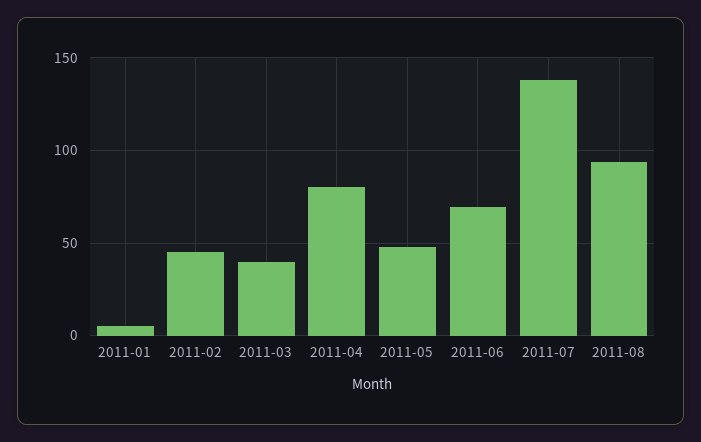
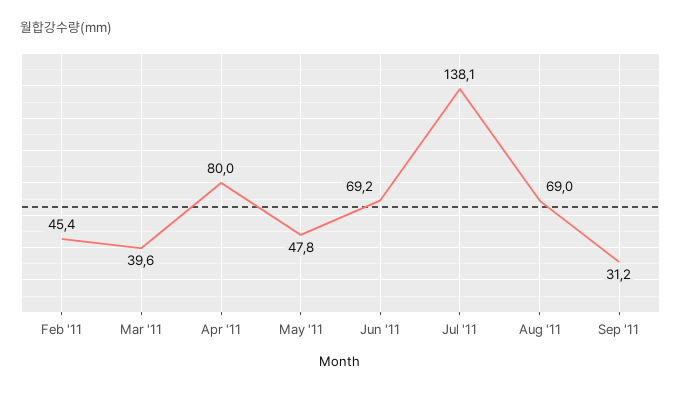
2011-01: 5 -> none
2011-08: 95 -> 69
Sep '11: none -> 31.2

